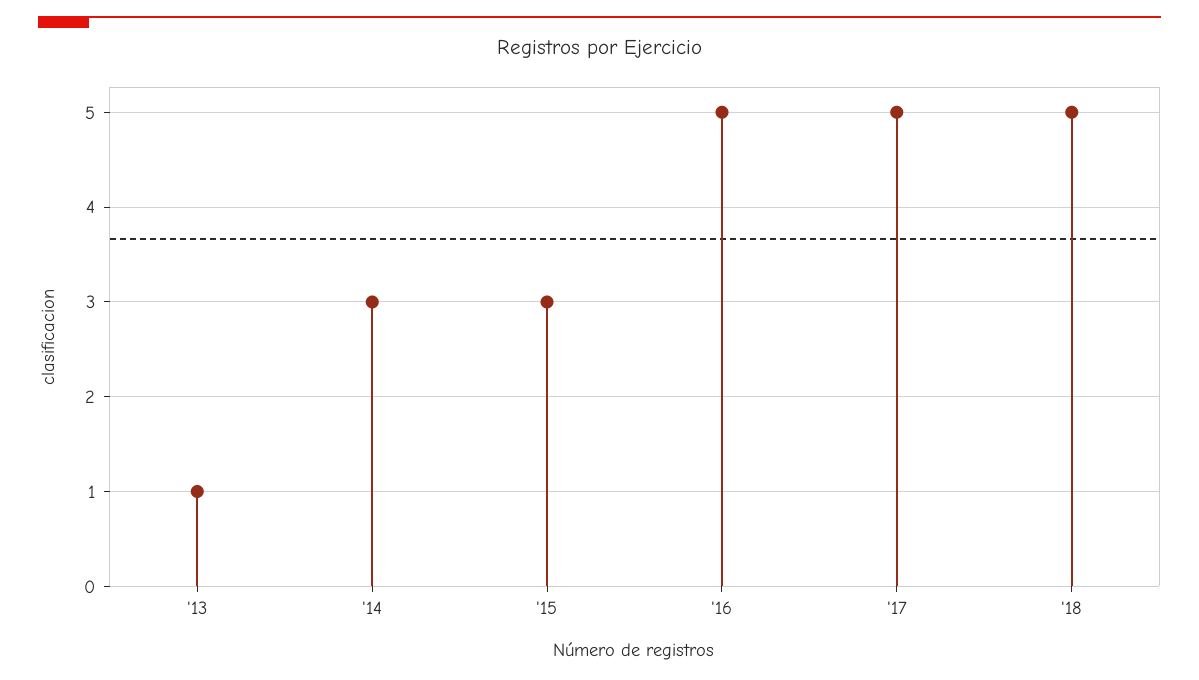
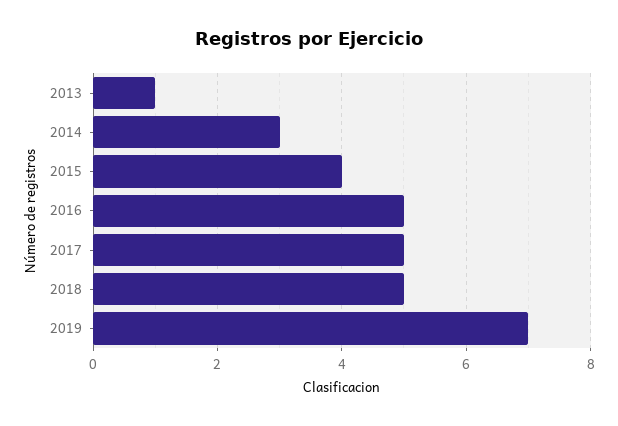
'15: 3 -> 4
2019: none -> 7

